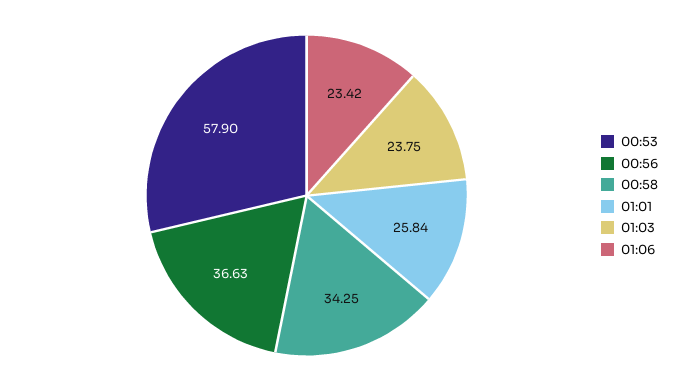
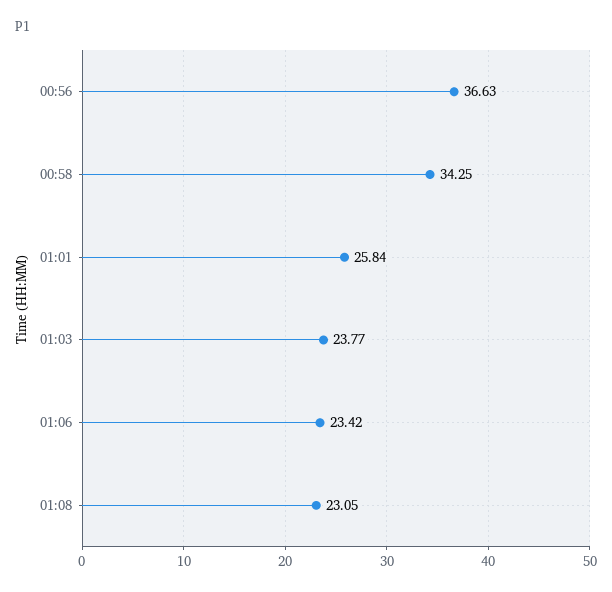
00:53: 57.9 -> none
01:03: 23.75 -> 23.77
01:08: none -> 23.05

